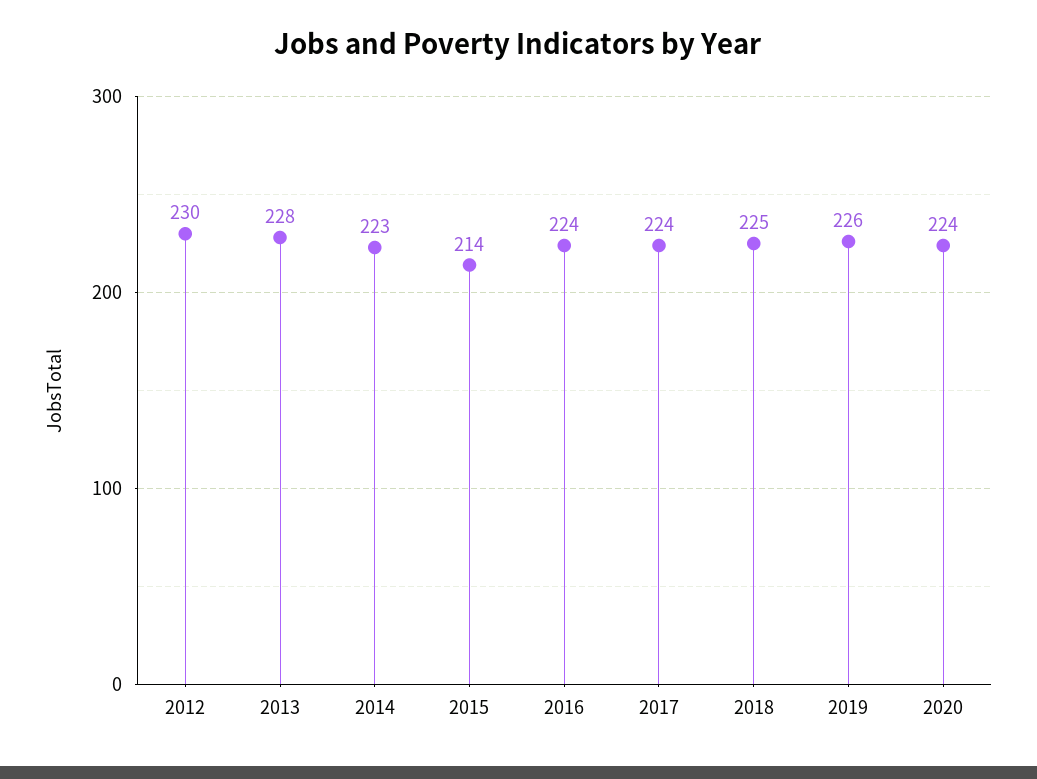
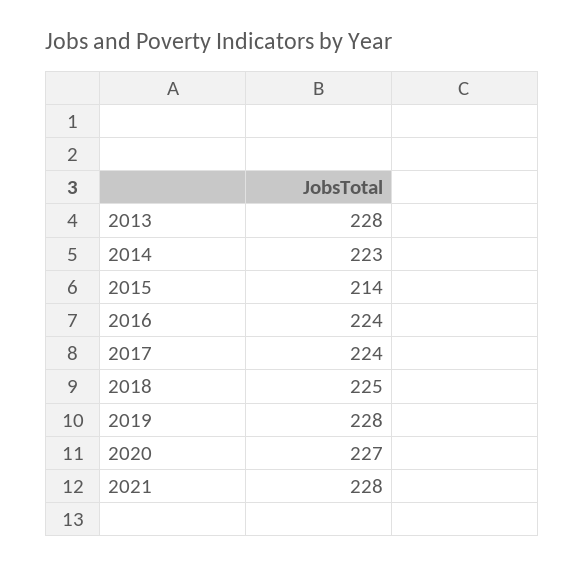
2012: 230 -> none
2019: 226 -> 228
2020: 224 -> 227
2021: none -> 228

